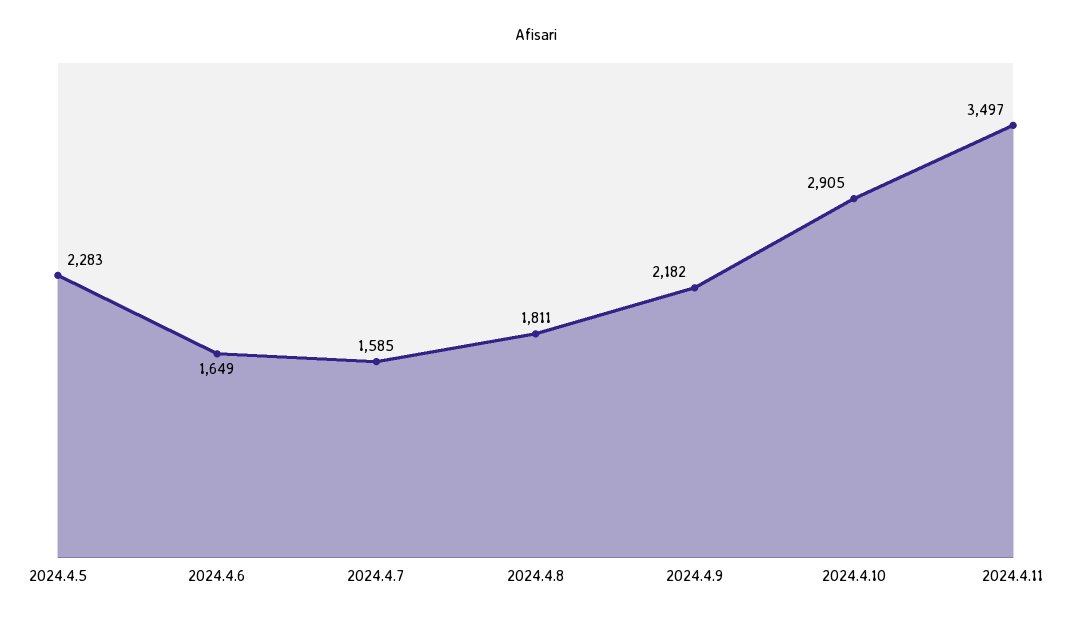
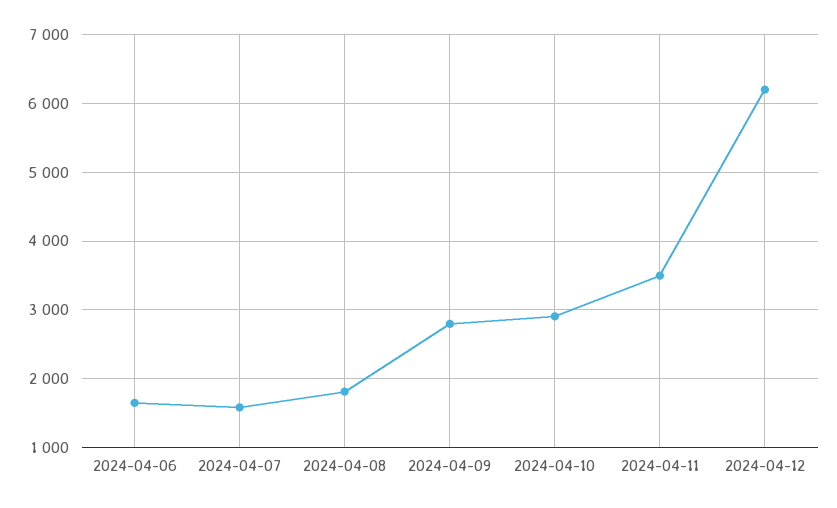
2024.4.5: 2283 -> none
2024.4.9: 2182 -> 2800
2024-04-12: none -> 6200

